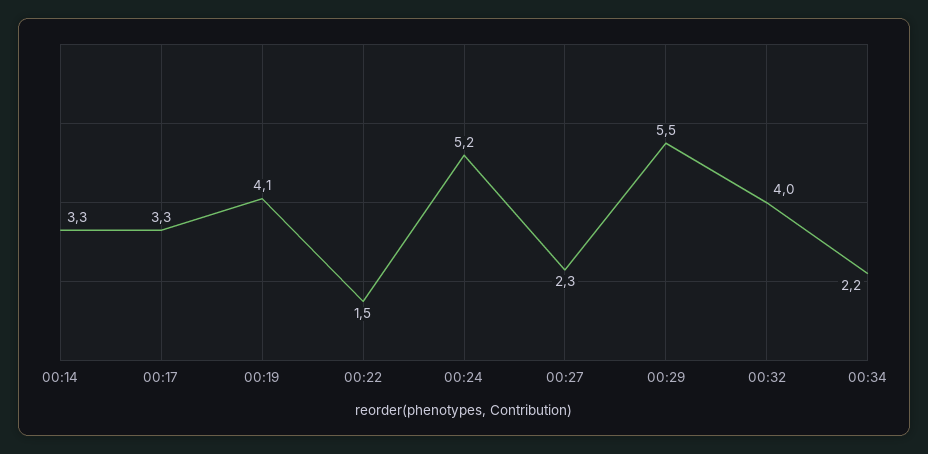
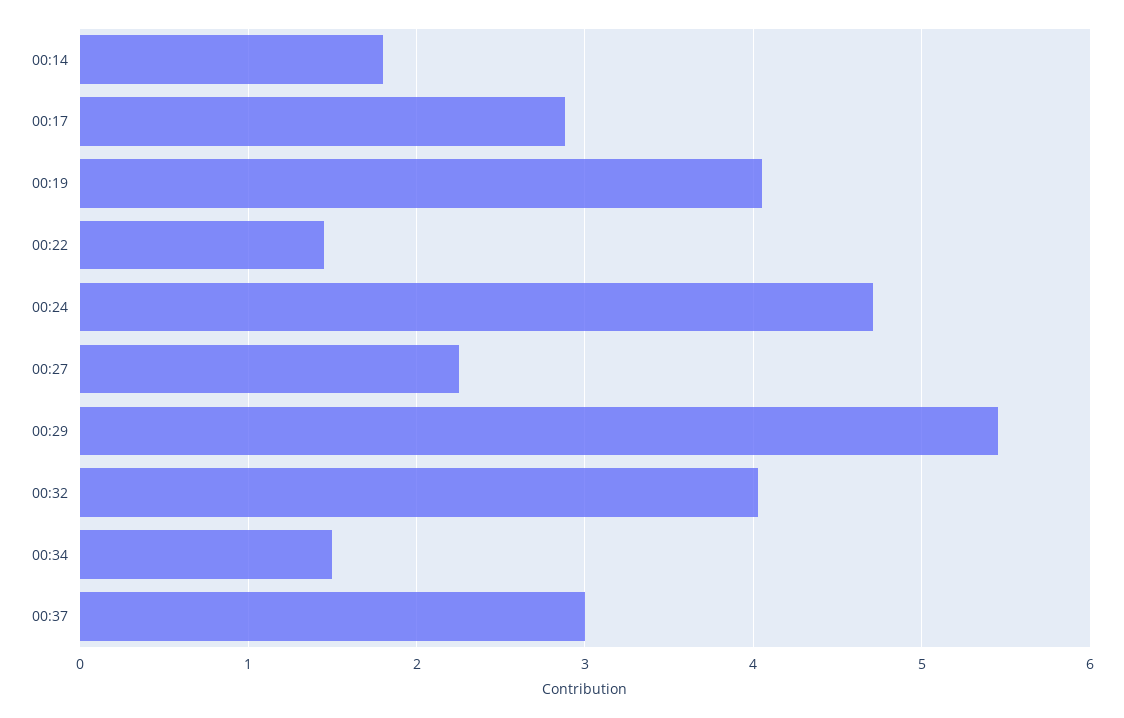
00:14: 3.3 -> 1.8
00:17: 3.3 -> 2.9
00:24: 5.2 -> 4.7
00:34: 2.2 -> 1.5
00:37: none -> 3

